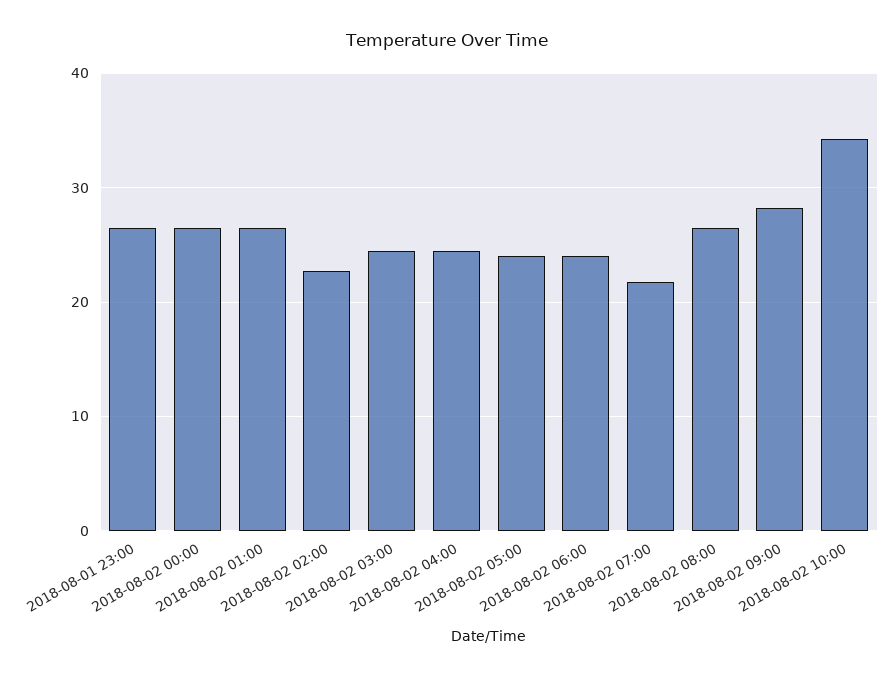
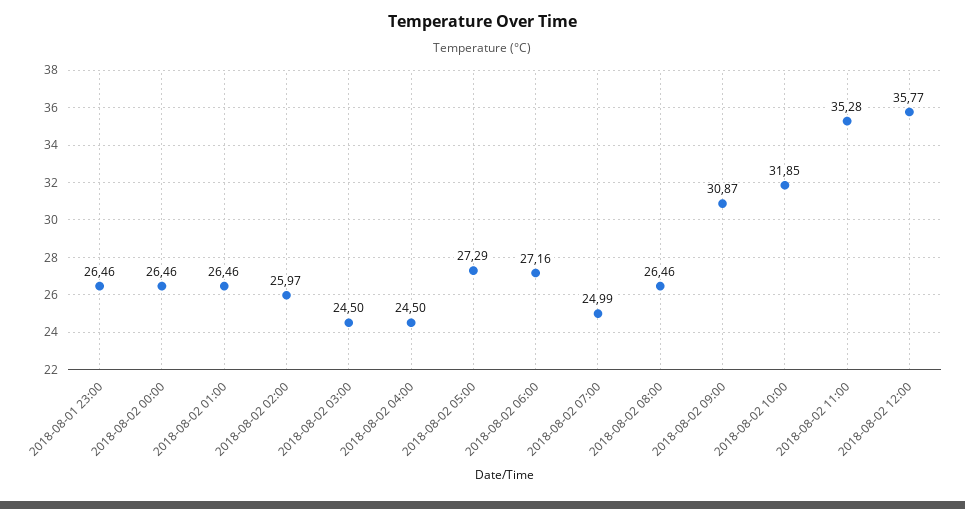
2018-08-02 02:00: 23 -> 25.97
2018-08-02 05:00: 24 -> 27.29
2018-08-02 06:00: 24 -> 27.16
2018-08-02 07:00: 22 -> 24.99
2018-08-02 09:00: 28 -> 30.87
2018-08-02 10:00: 34 -> 31.85
2018-08-02 11:00: none -> 35.28
2018-08-02 12:00: none -> 35.77

